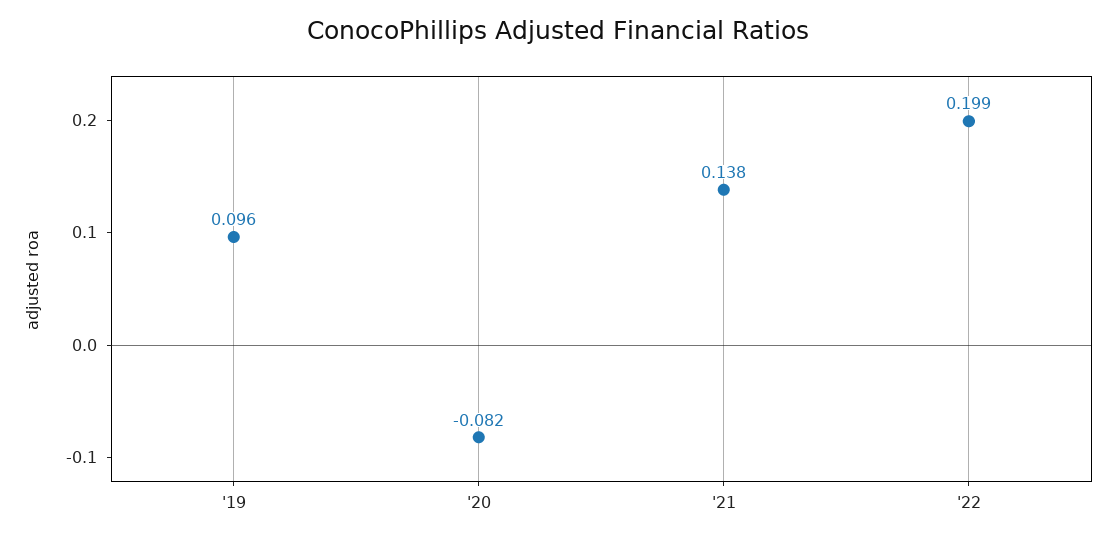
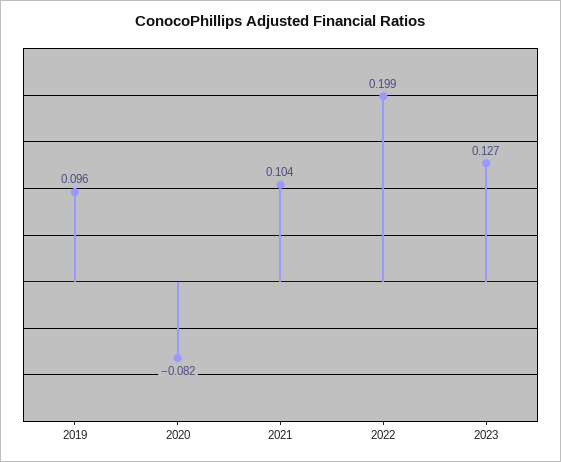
'21: 0.138 -> 0.104
2023: none -> 0.127

